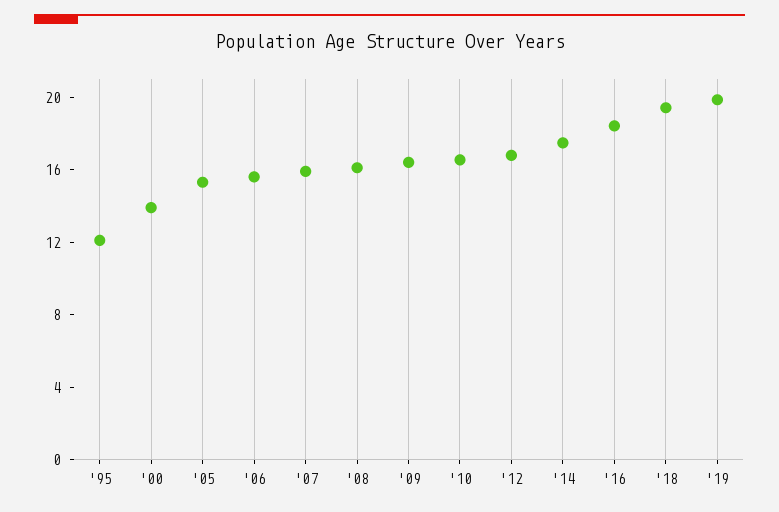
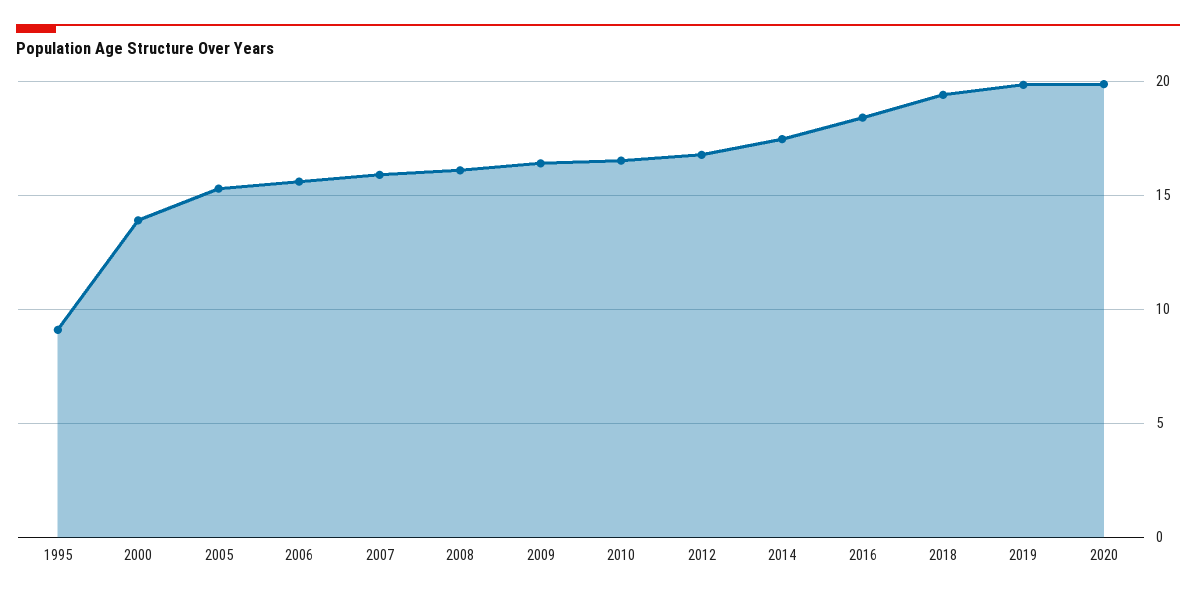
'95: 12 -> 9
2020: none -> 20

